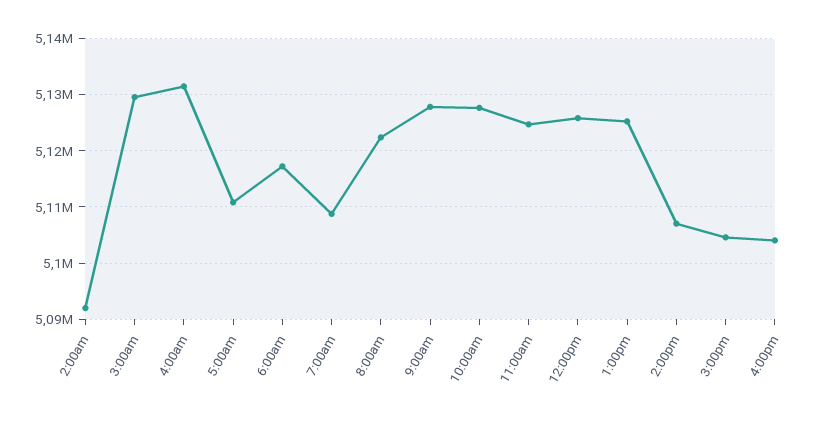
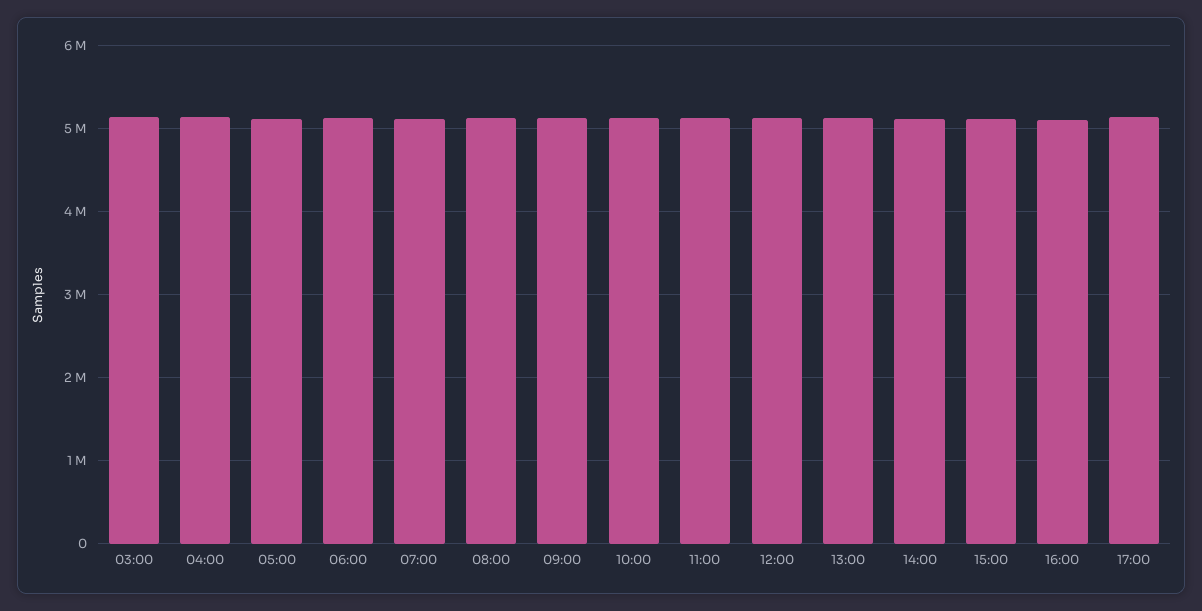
2:00am: 5092000 -> none
17:00: none -> 5100000

